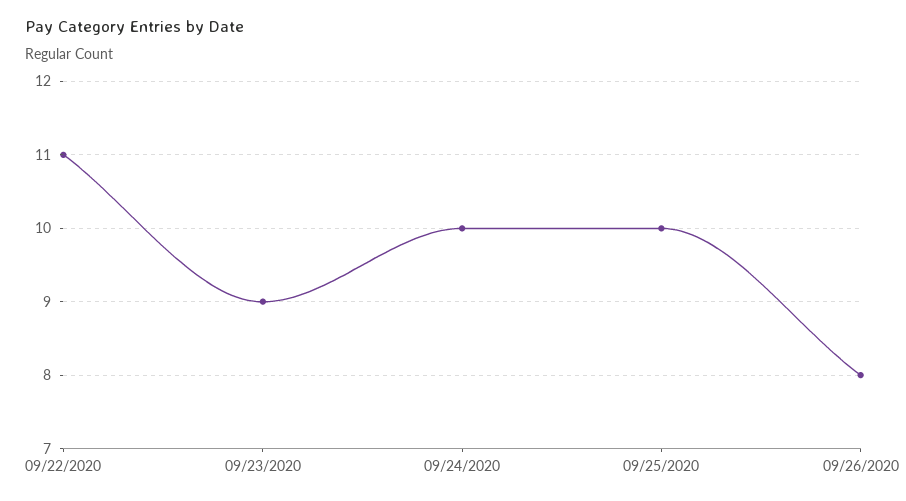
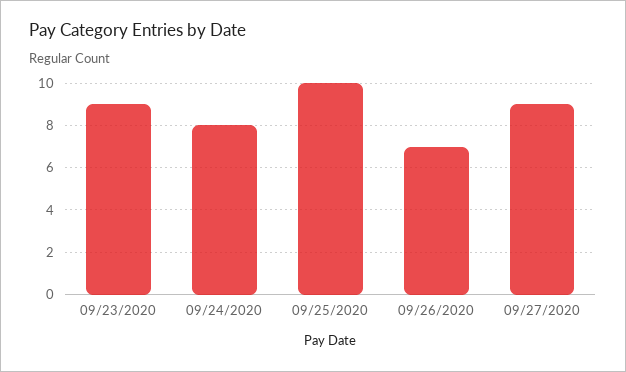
09/22/2020: 11 -> none
09/24/2020: 10 -> 8
09/26/2020: 8 -> 7
09/27/2020: none -> 9

